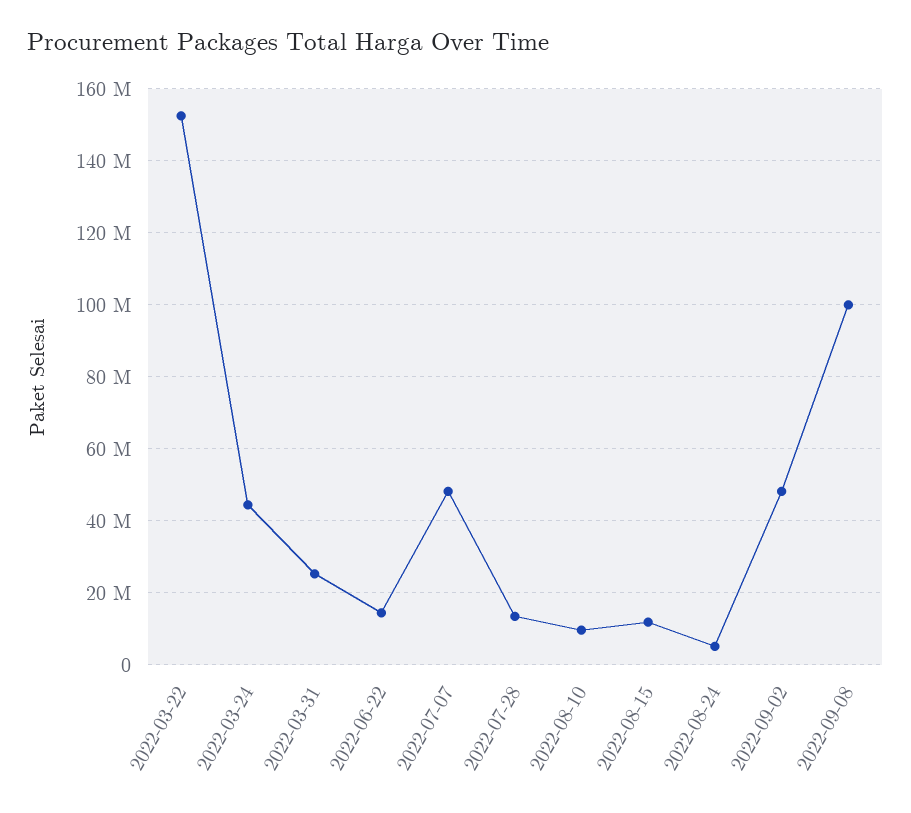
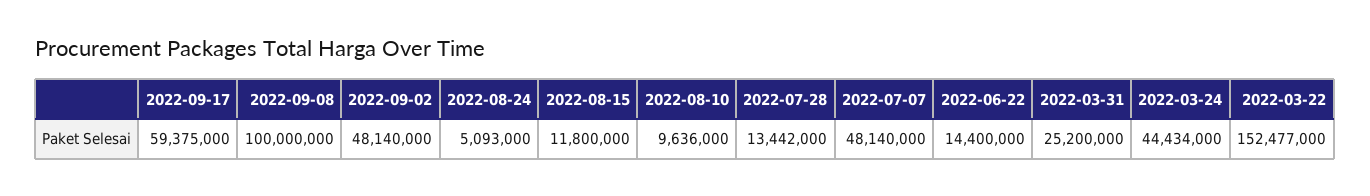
2022-09-17: none -> 59375000

